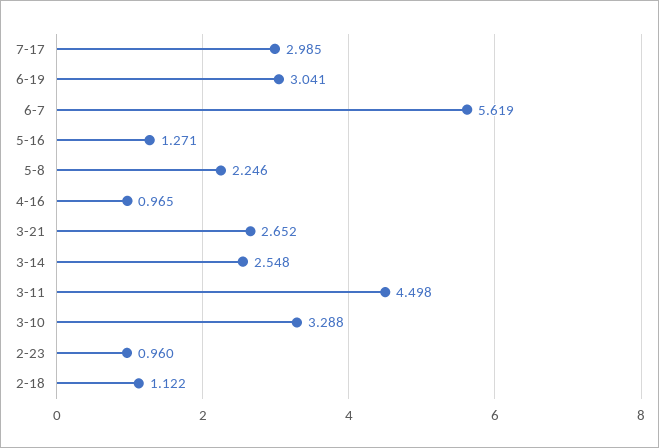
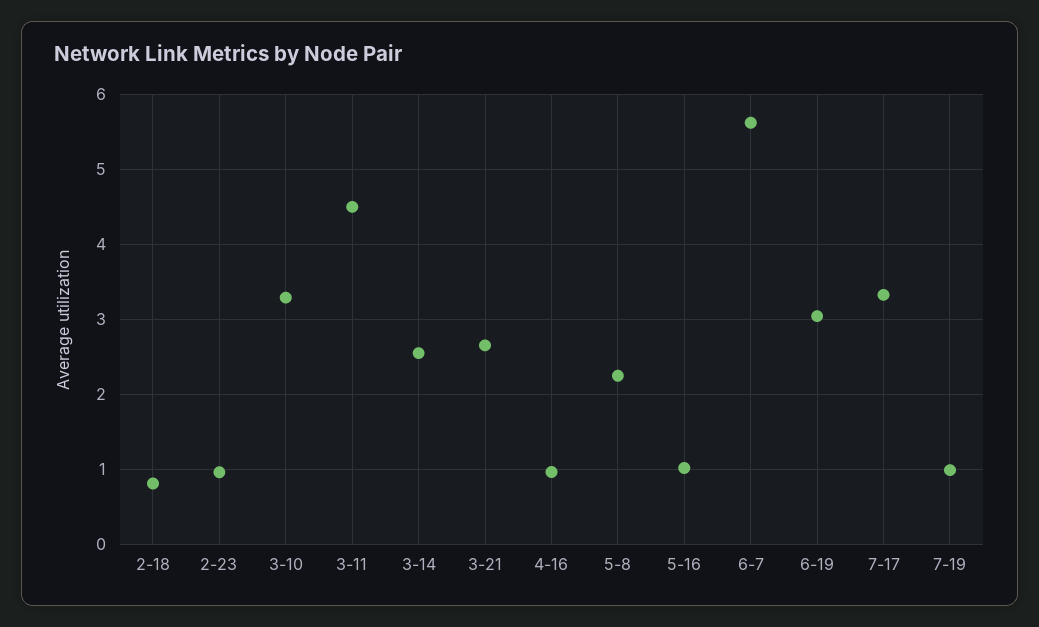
7-17: 2.985 -> 3.3
5-16: 1.271 -> 1
2-18: 1.122 -> 0.8
7-19: none -> 1

